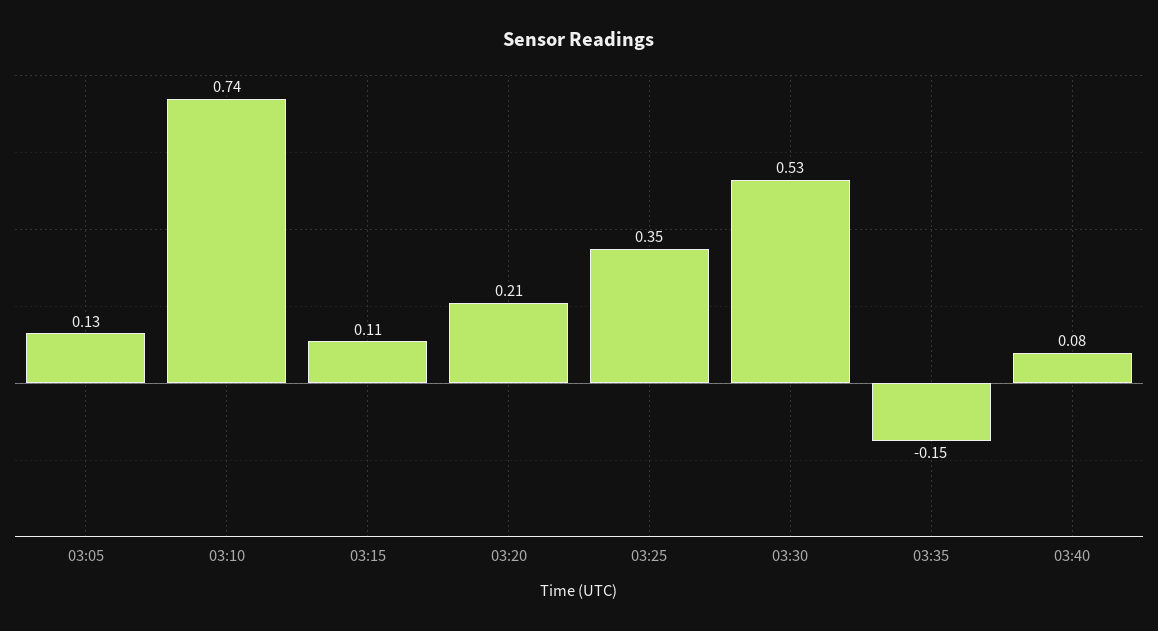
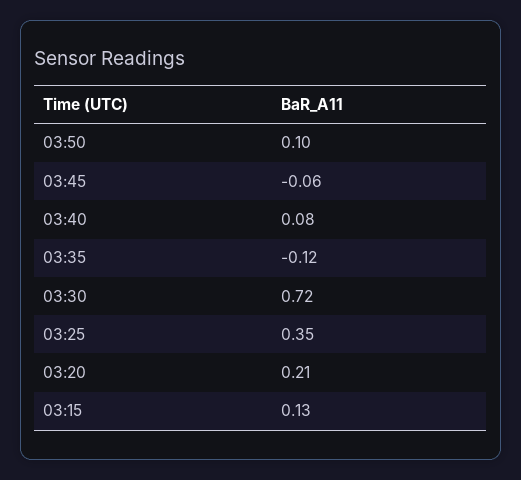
03:05: 0.13 -> none
03:10: 0.74 -> none
03:15: 0.11 -> 0.13
03:30: 0.53 -> 0.72
03:35: -0.15 -> -0.12
03:50: none -> 0.1
03:45: none -> -0.06

